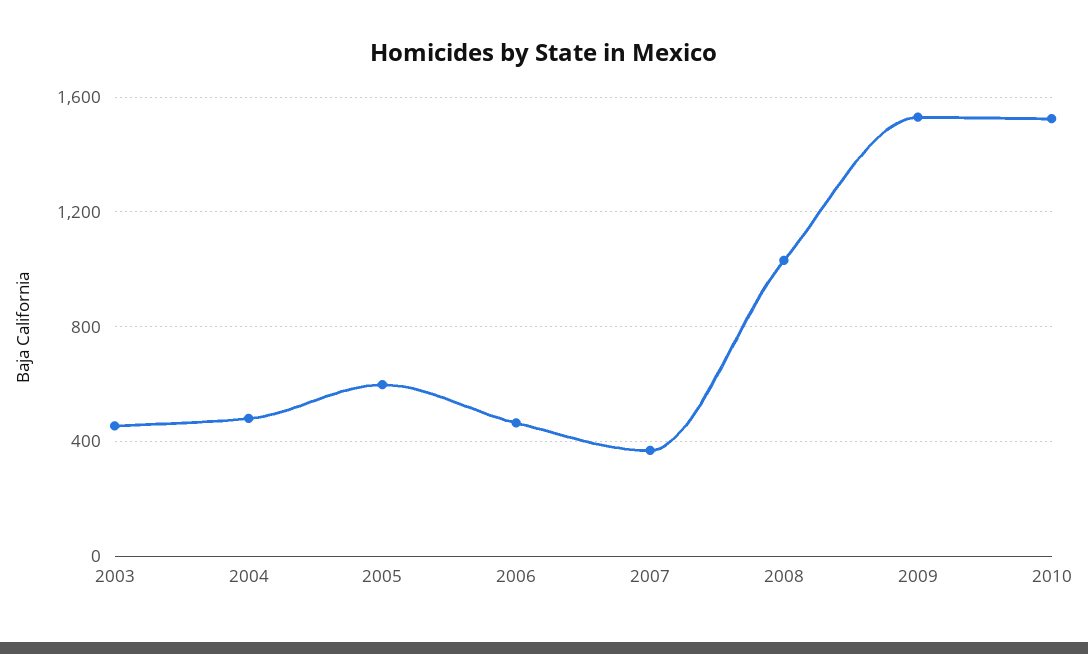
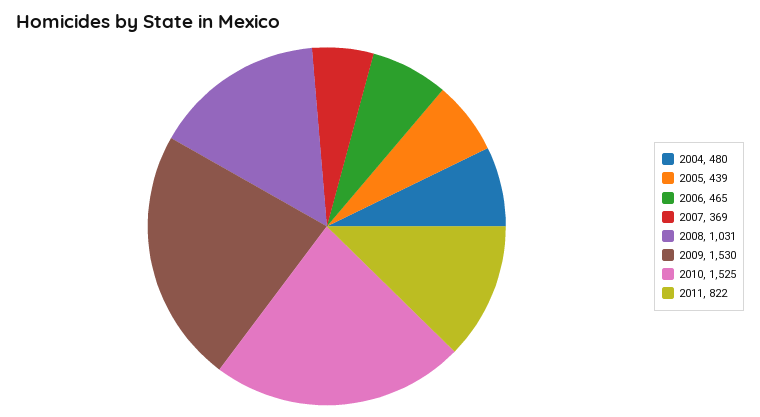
2003: 450 -> none
2005: 600 -> 439
2011: none -> 822

